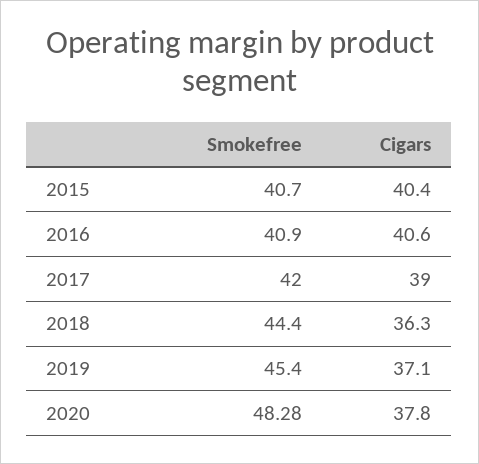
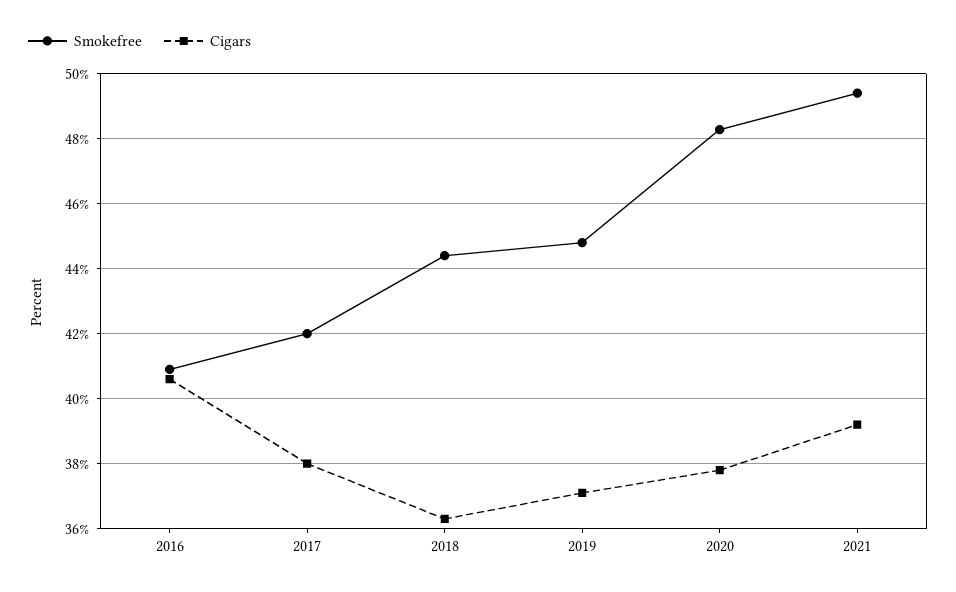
Smokefree, 2015: 40.7 -> none
Cigars, 2015: 40.4 -> none
Cigars, 2017: 39 -> 38
Smokefree, 2019: 45.4 -> 44.8
Smokefree, 2021: none -> 49.4
Cigars, 2021: none -> 39.2

